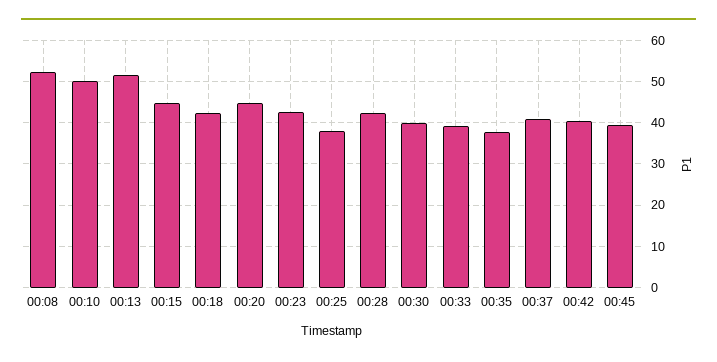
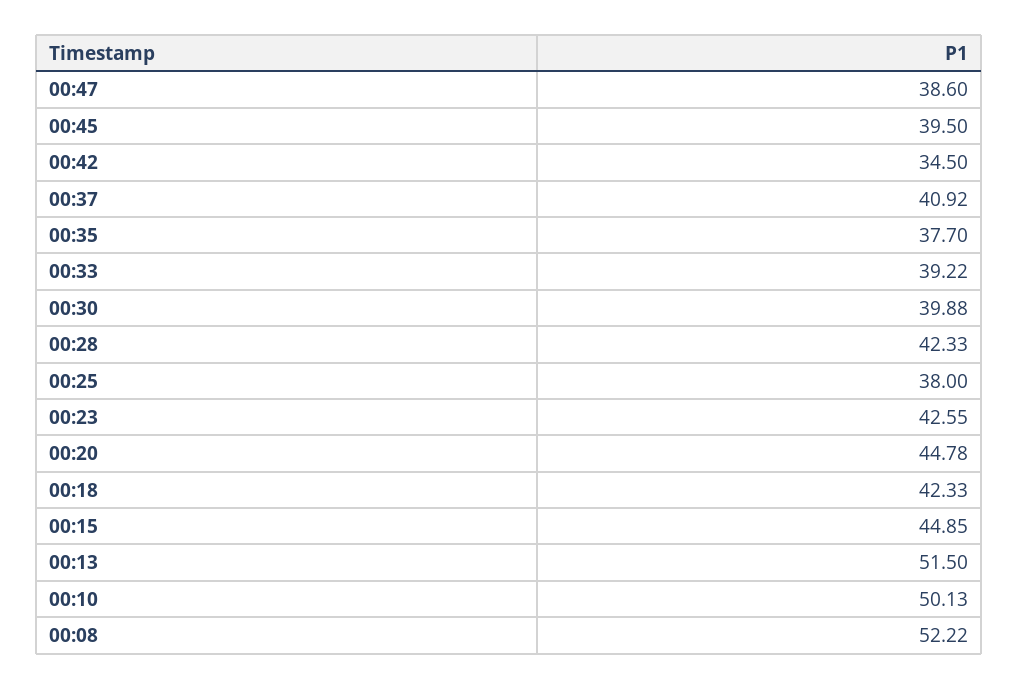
00:42: 40 -> 34.5
00:47: none -> 38.6

